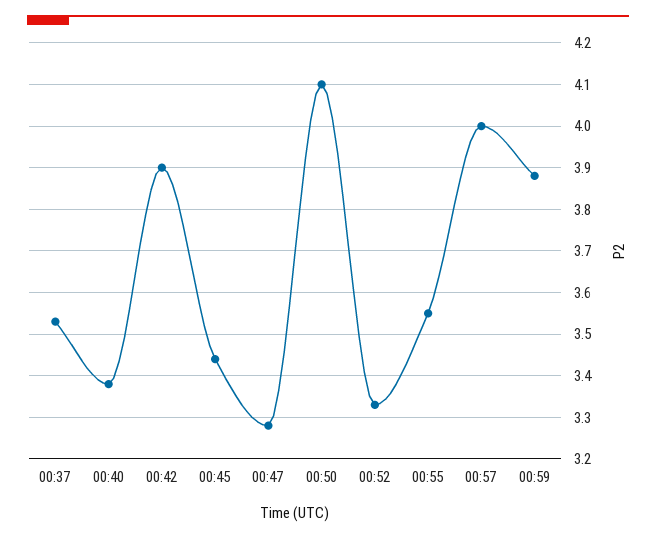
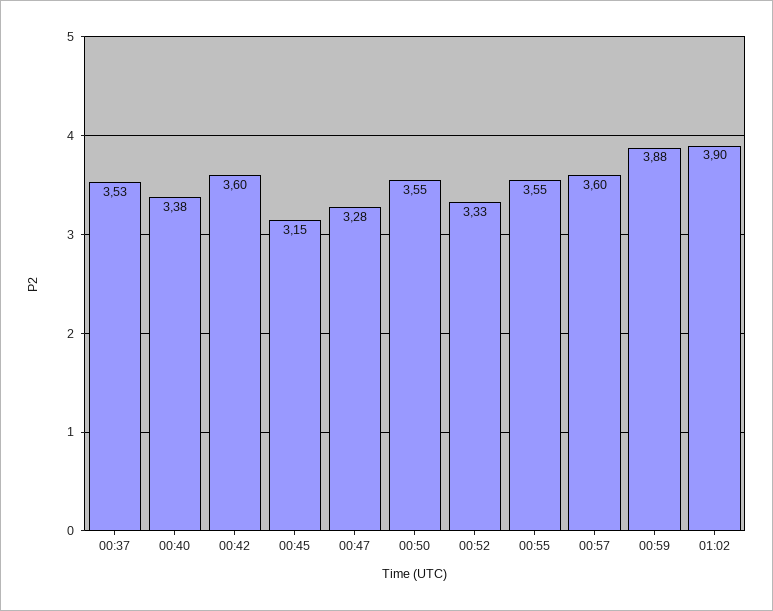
00:42: 3.9 -> 3.6
00:45: 3.45 -> 3.15
00:50: 4.1 -> 3.55
00:57: 4 -> 3.6
01:02: none -> 3.9

